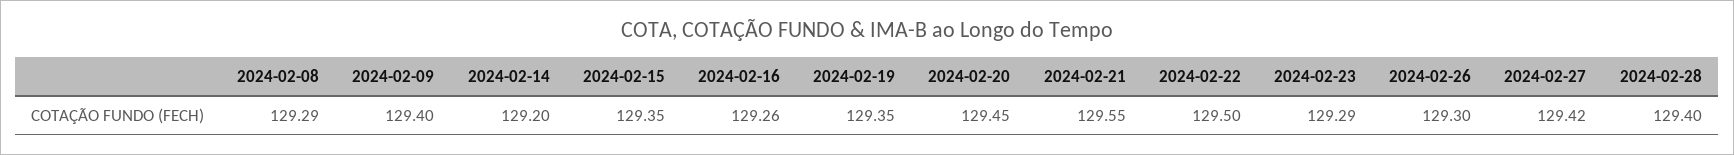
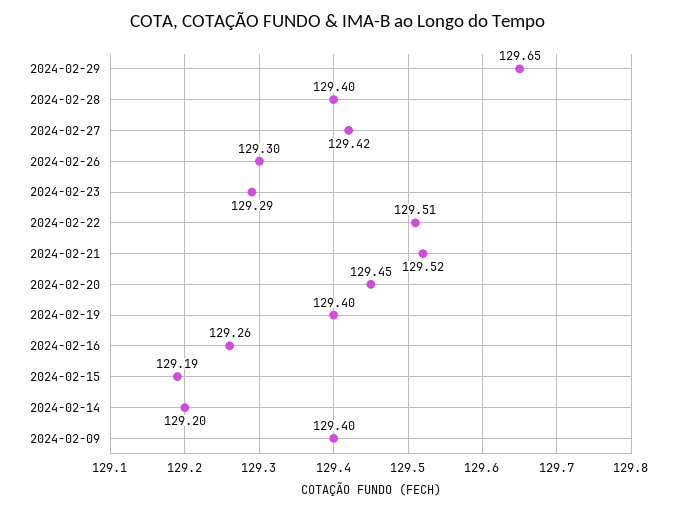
2024-02-08: 129.29 -> none
2024-02-15: 129.35 -> 129.19
2024-02-19: 129.35 -> 129.4
2024-02-21: 129.55 -> 129.52
2024-02-22: 129.5 -> 129.51
2024-02-29: none -> 129.65

